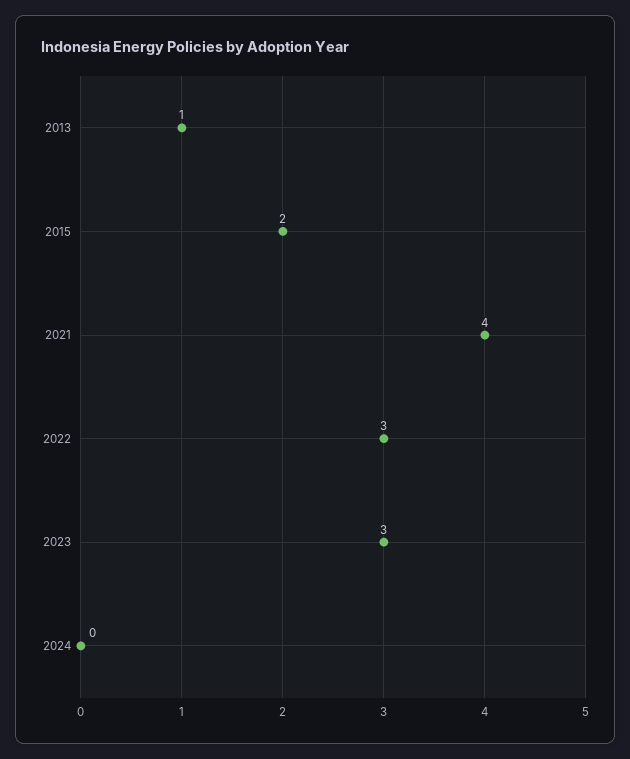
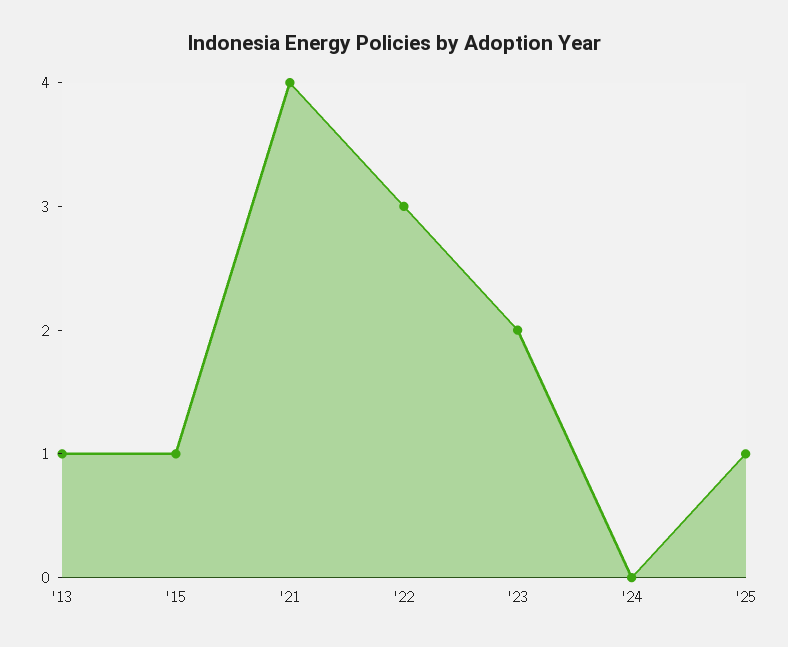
2015: 2 -> 1
2023: 3 -> 2
'25: none -> 1

